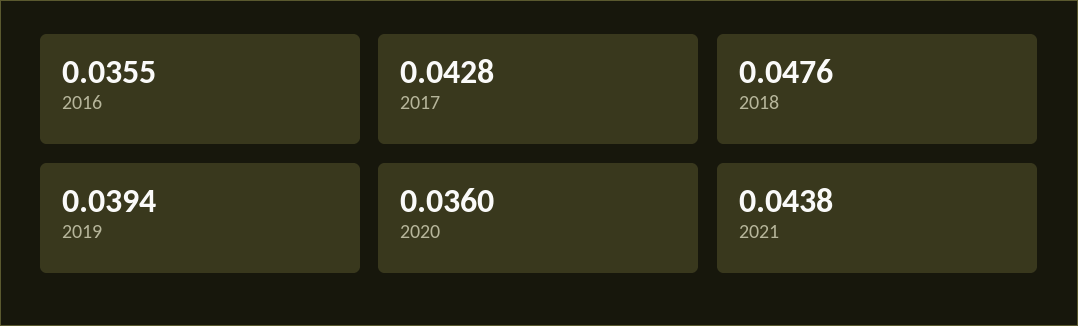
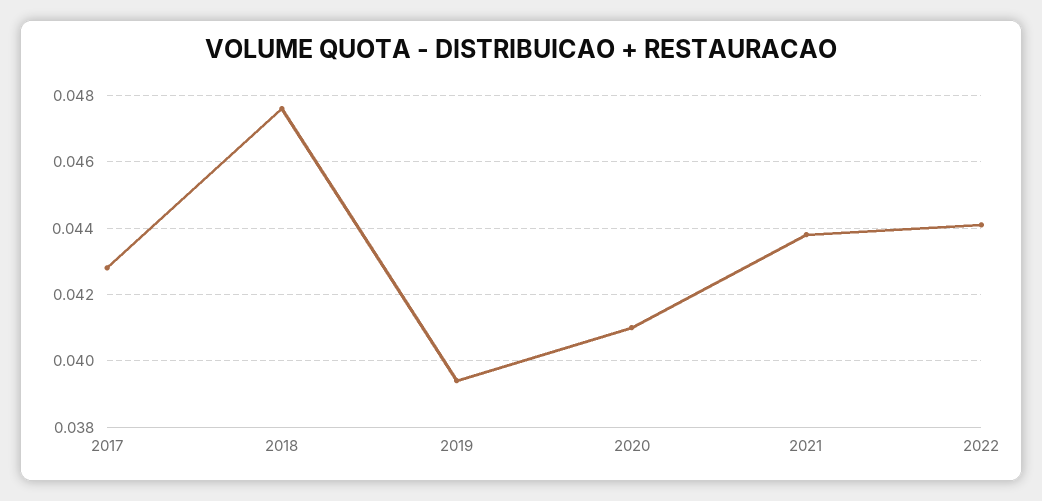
2016: 0.0355 -> none
2020: 0.036 -> 0.041
2022: none -> 0.044

